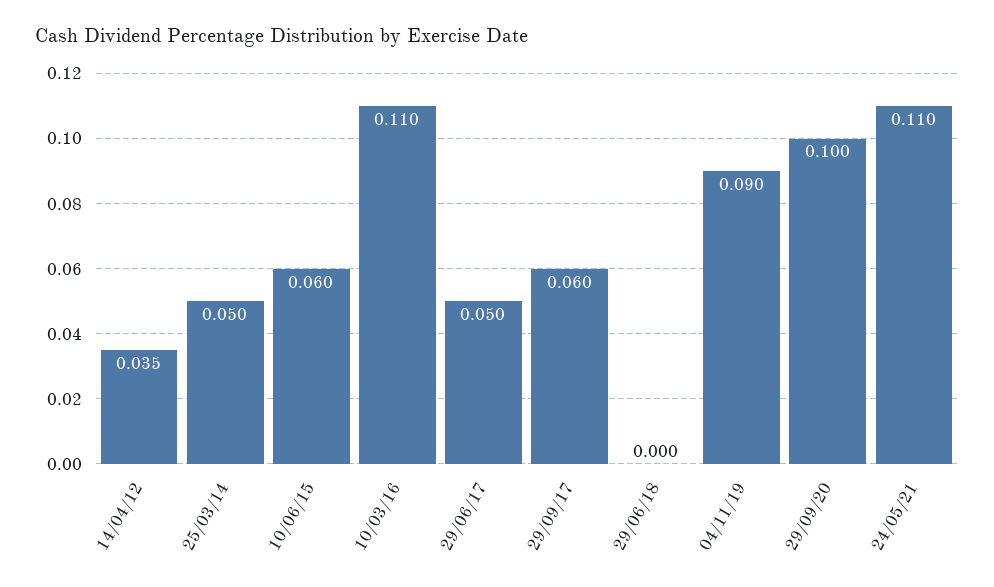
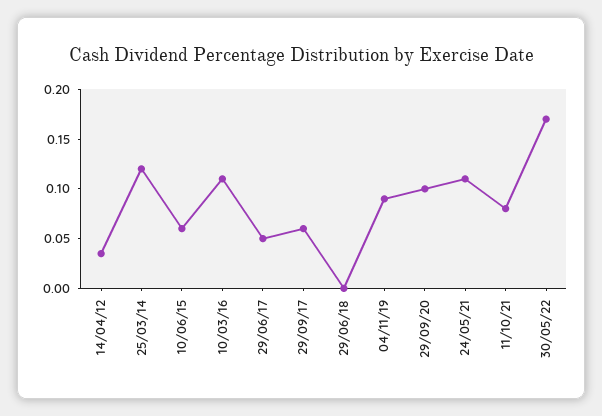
25/03/14: 0.05 -> 0.12
11/10/21: none -> 0.08
30/05/22: none -> 0.17

